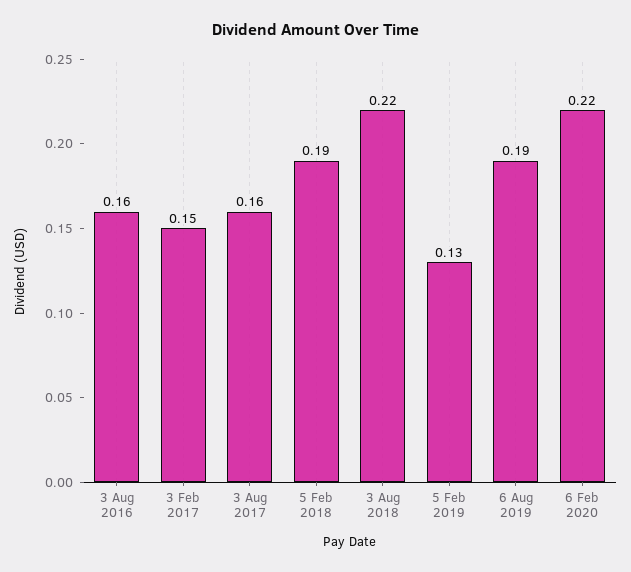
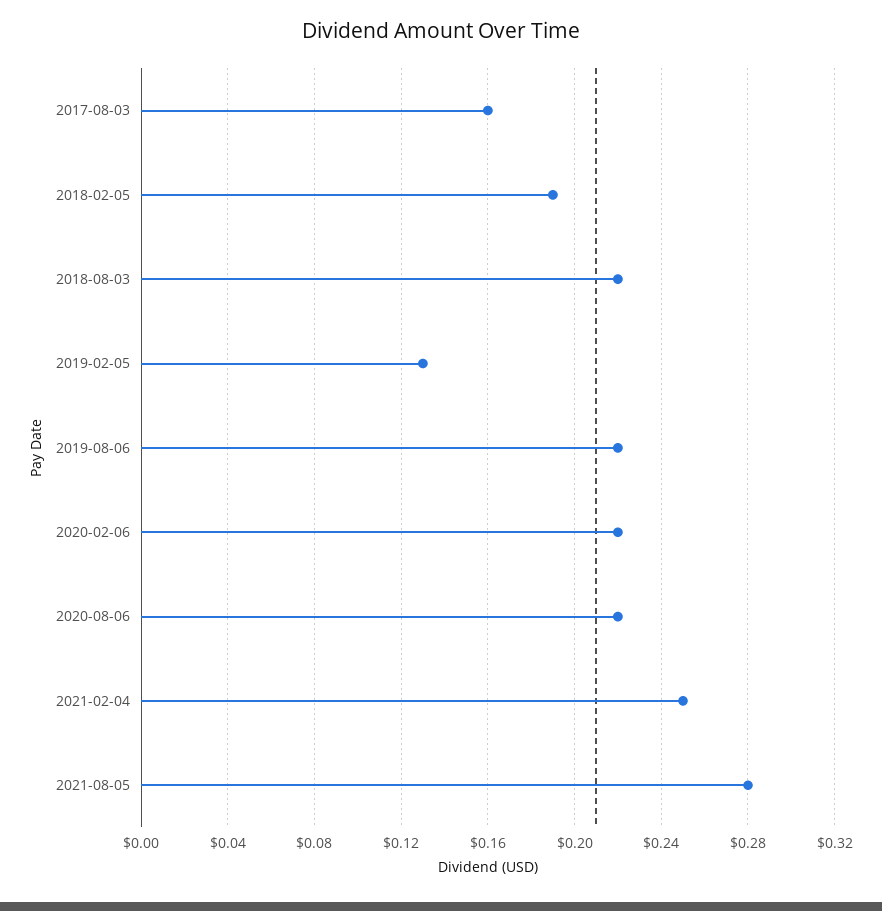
3 Aug 2016: 0.16 -> none
3 Feb 2017: 0.15 -> none
6 Aug 2019: 0.19 -> 0.22
2020-08-06: none -> 0.22
2021-02-04: none -> 0.25
2021-08-05: none -> 0.28

